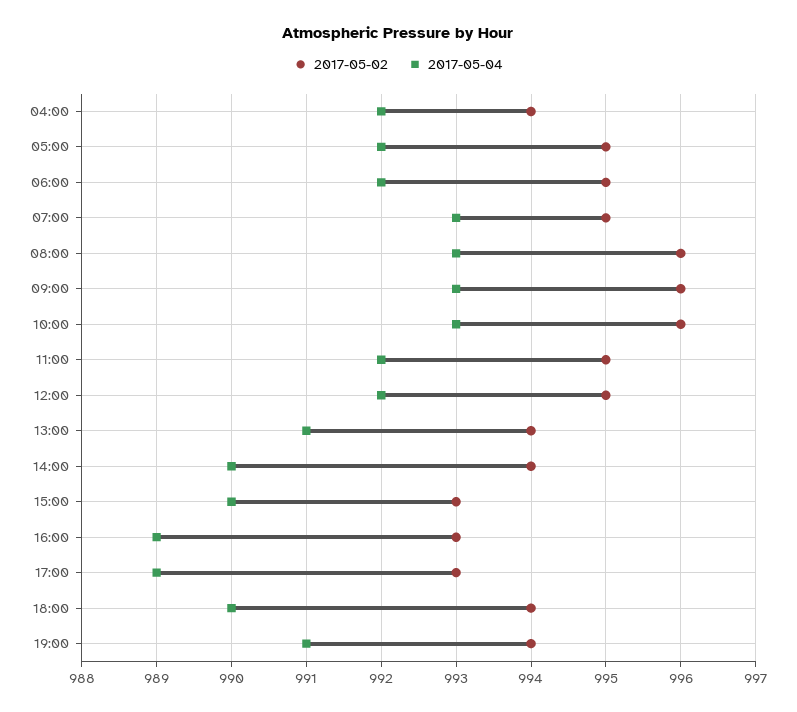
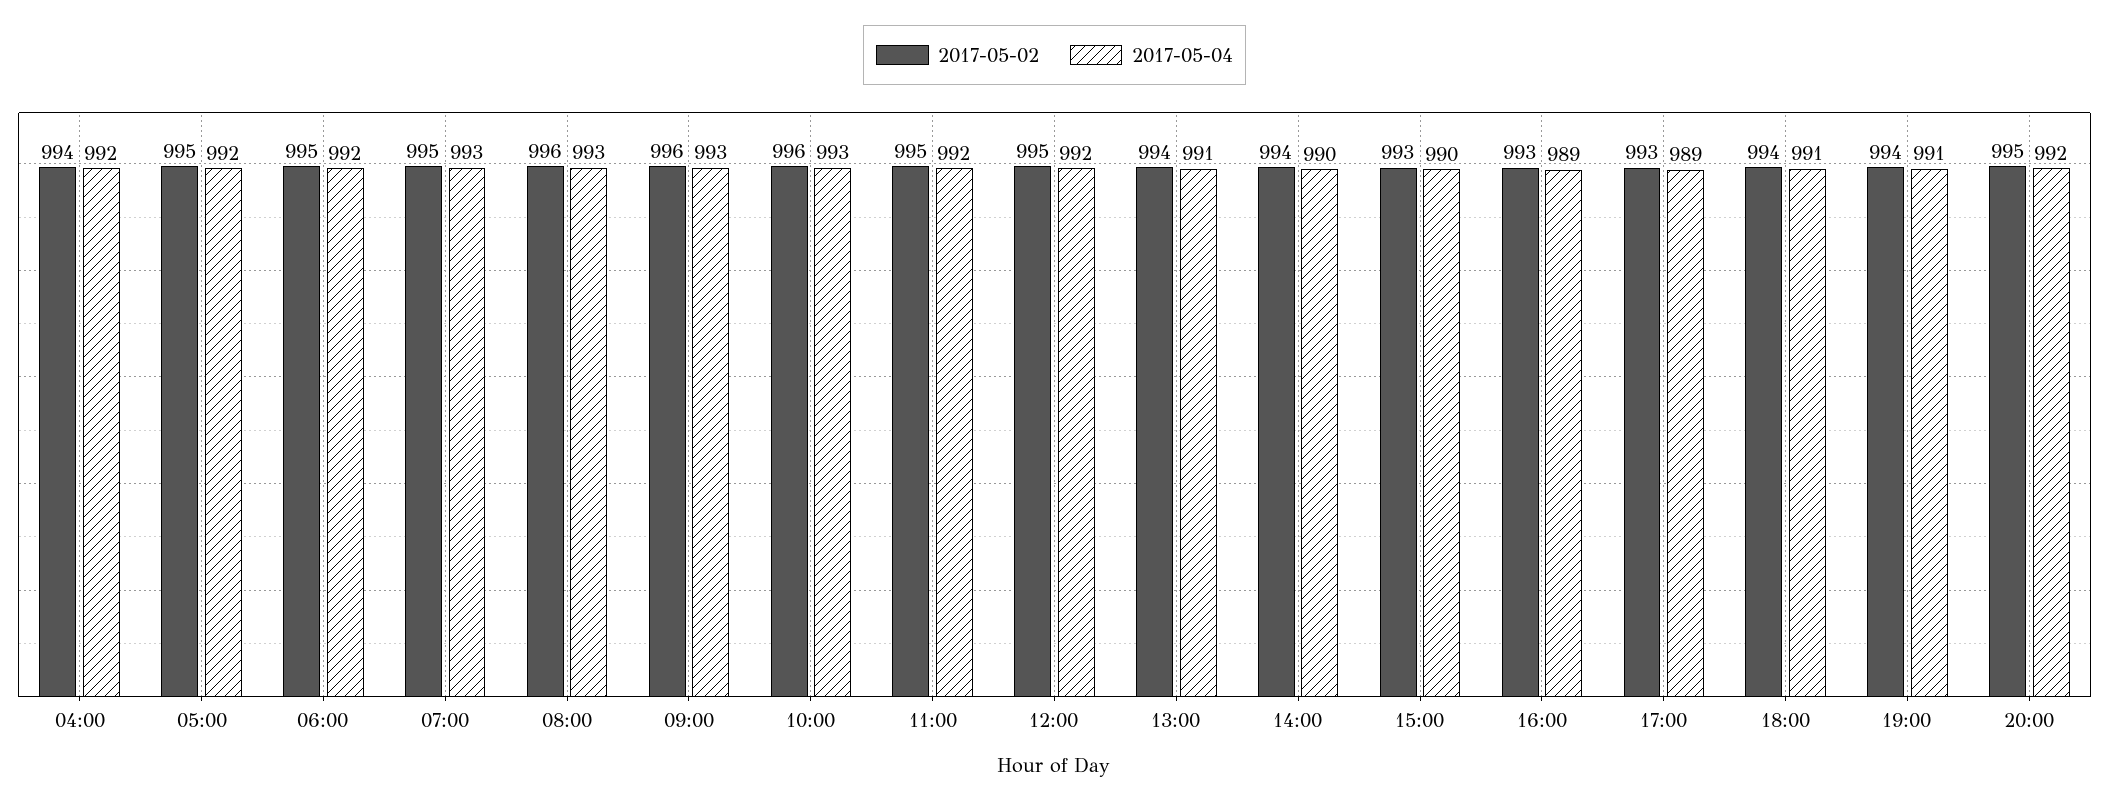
2017-05-04, 18:00: 990 -> 991
2017-05-02, 20:00: none -> 995
2017-05-04, 20:00: none -> 992

